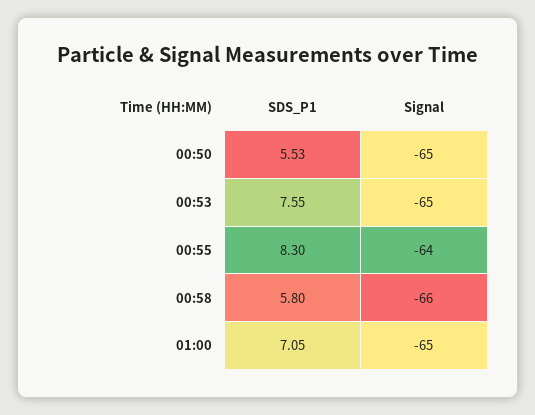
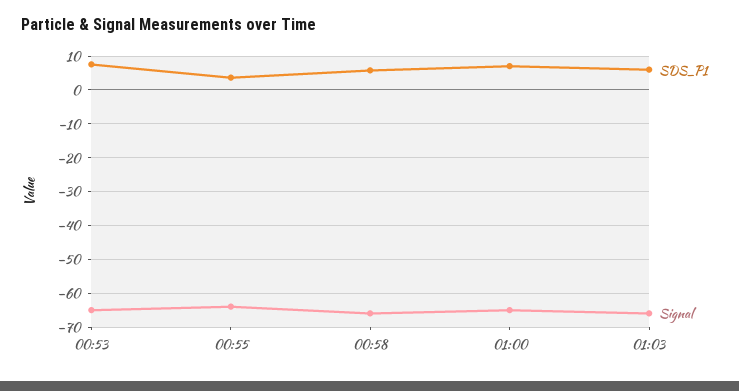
SDS_P1, 00:50: 5.53 -> none
Signal, 00:50: -65 -> none
SDS_P1, 00:55: 8.3 -> 4
SDS_P1, 01:03: none -> 6
Signal, 01:03: none -> -66

